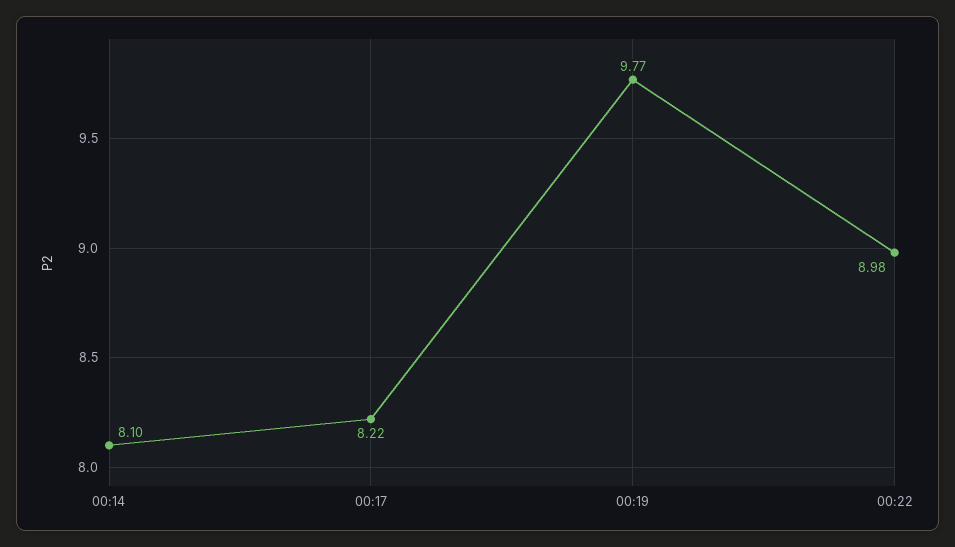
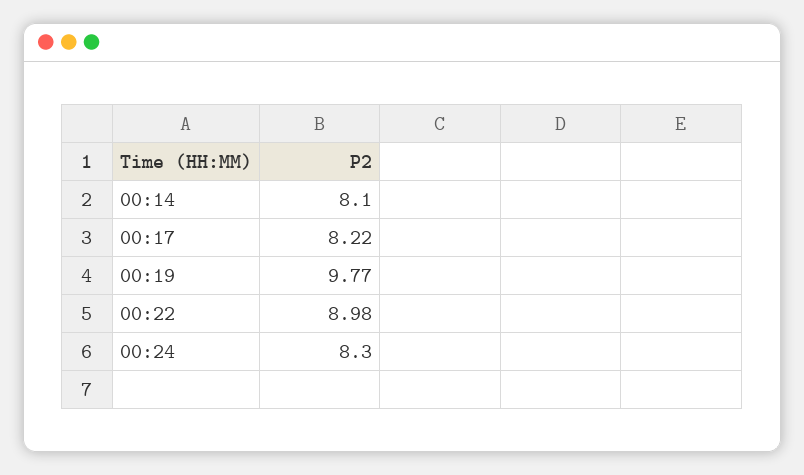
00:24: none -> 8.3

